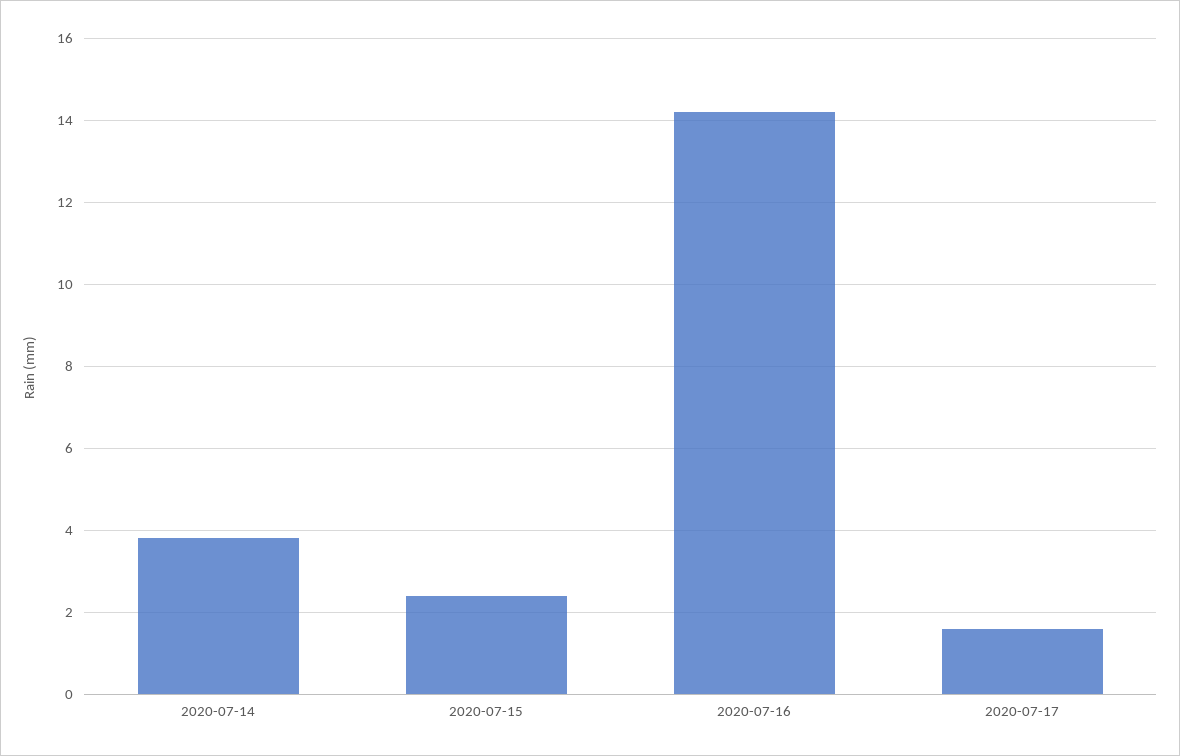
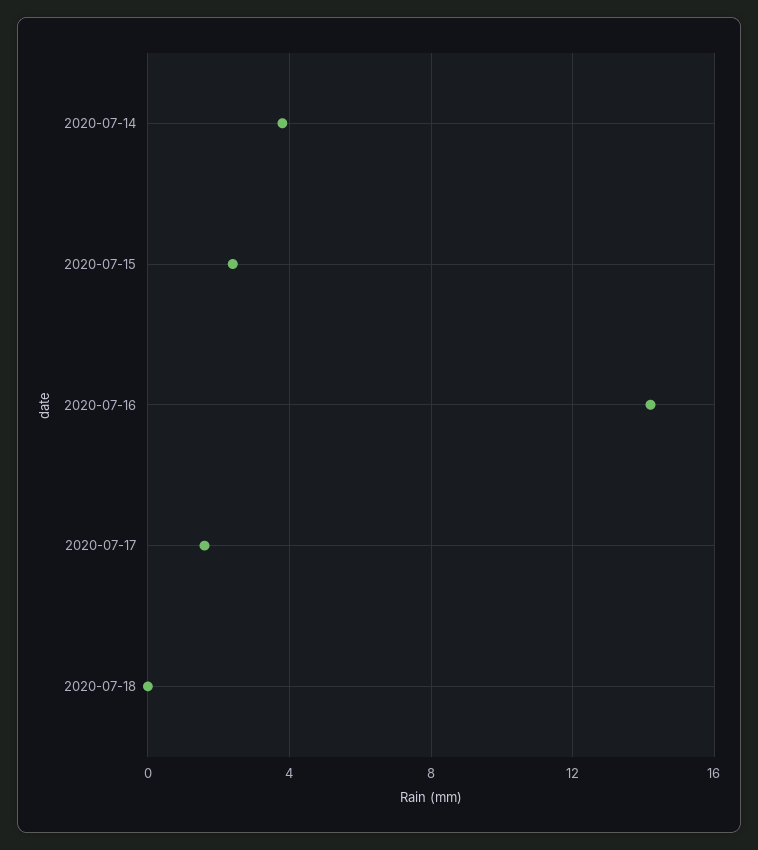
2020-07-18: none -> 0

